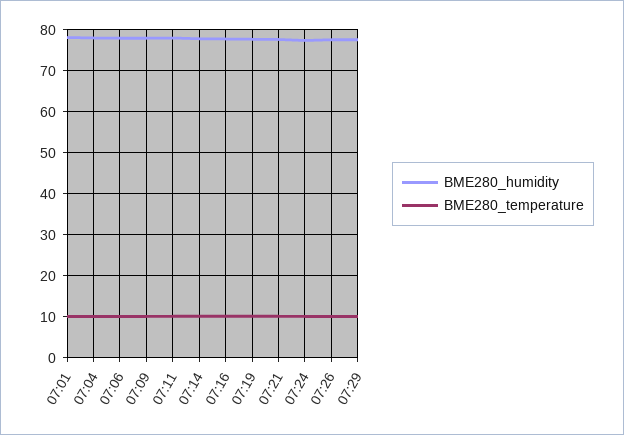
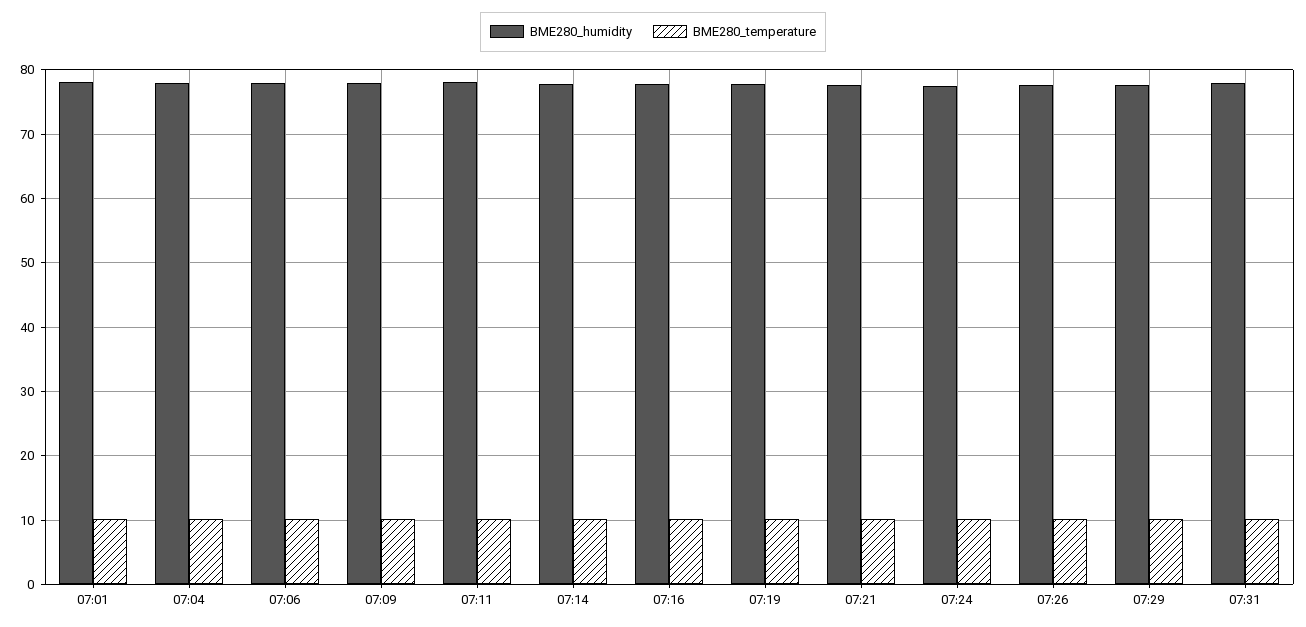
BME280_humidity, 07:31: none -> 78
BME280_temperature, 07:31: none -> 10

